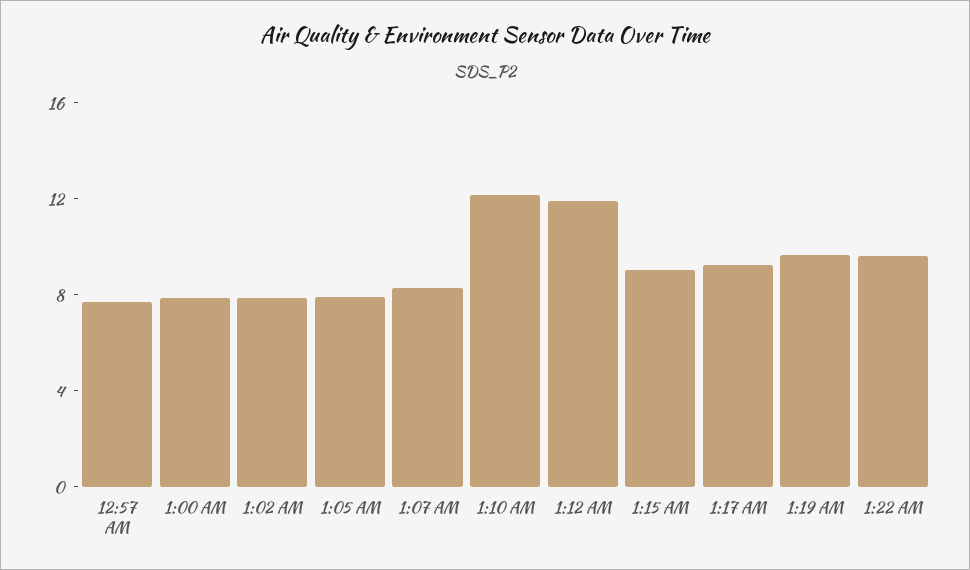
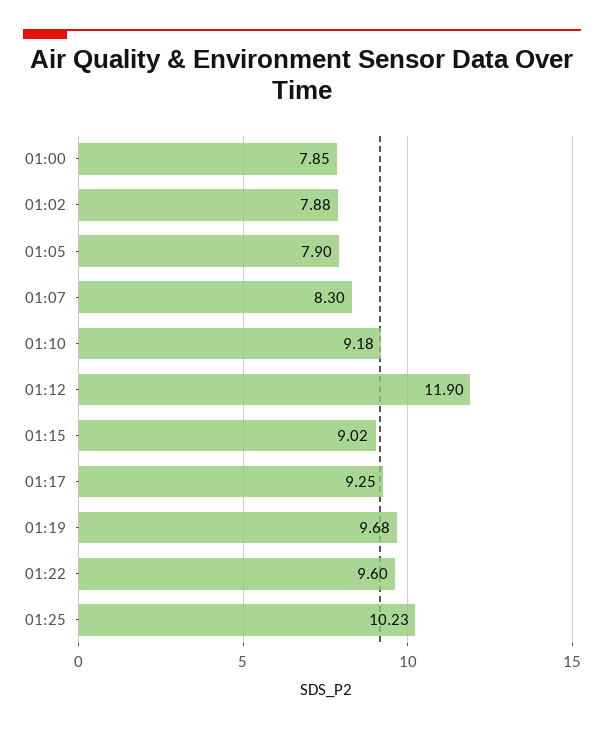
12:57 AM: 8 -> none
1:10 AM: 12 -> 9.18
01:25: none -> 10.23

